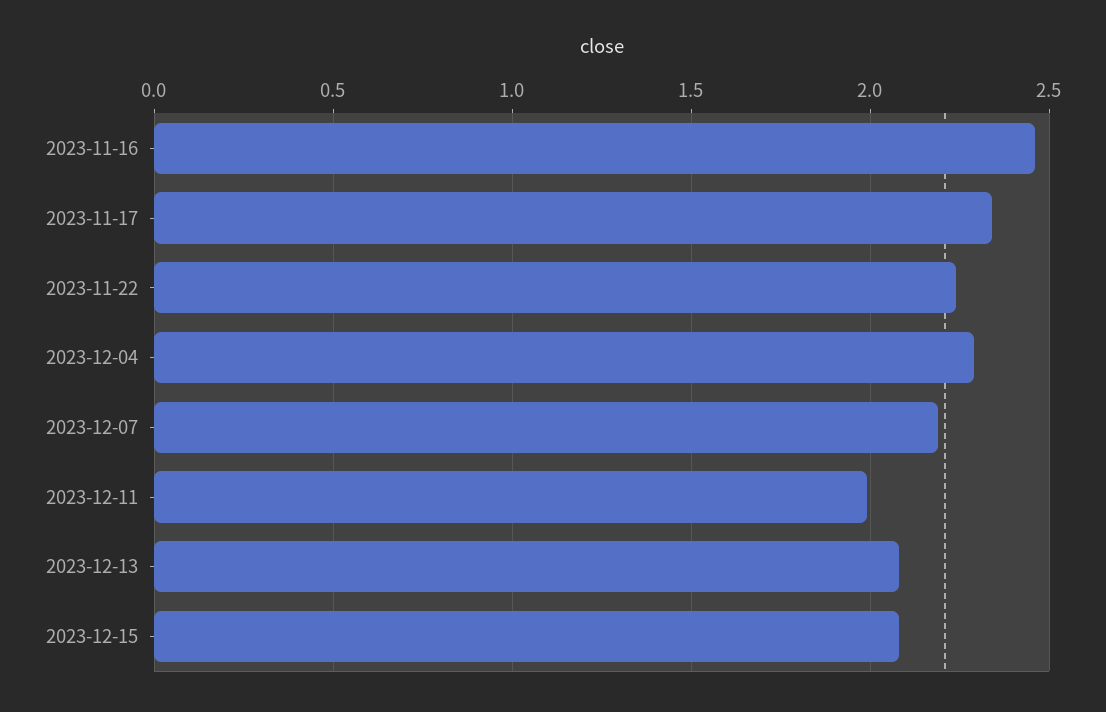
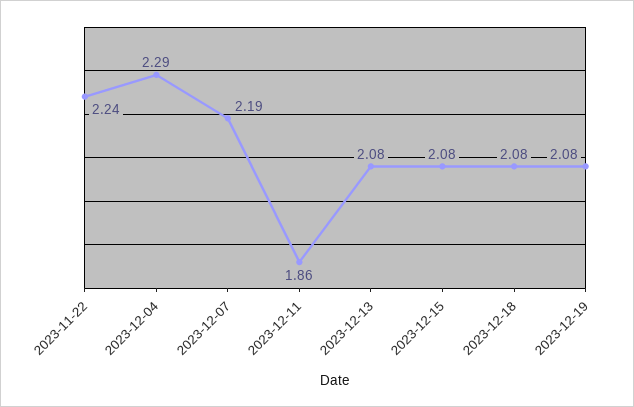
2023-11-16: 2.45 -> none
2023-11-17: 2.35 -> none
2023-12-11: 2 -> 1.86
2023-12-18: none -> 2.08
2023-12-19: none -> 2.08

